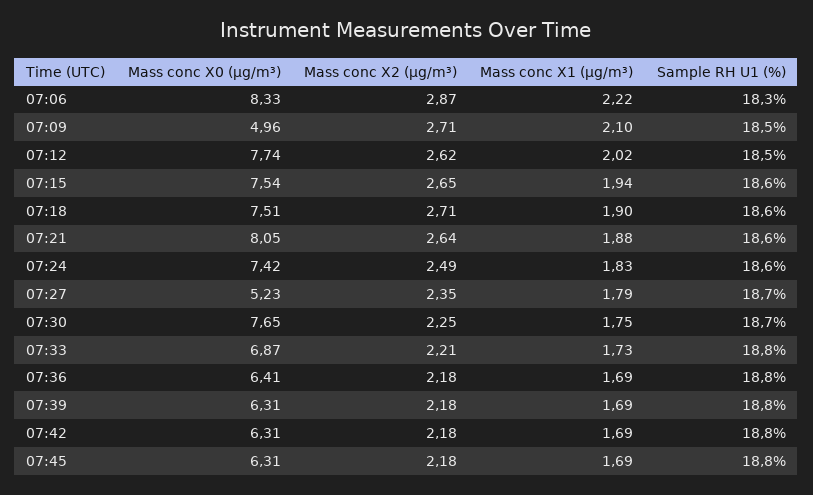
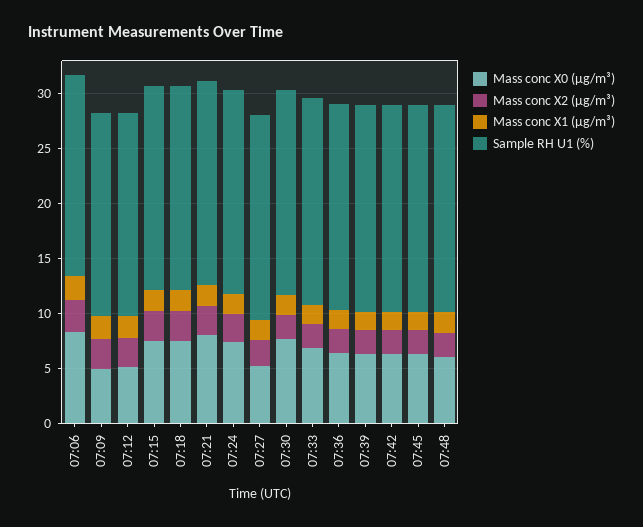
Mass conc X0 (μg/m³), 07:12: 7.74 -> 5
Mass conc X0 (μg/m³), 07:48: none -> 6
Mass conc X2 (μg/m³), 07:48: none -> 2
Mass conc X1 (μg/m³), 07:48: none -> 2
Sample RH U1 (%), 07:48: none -> 19

